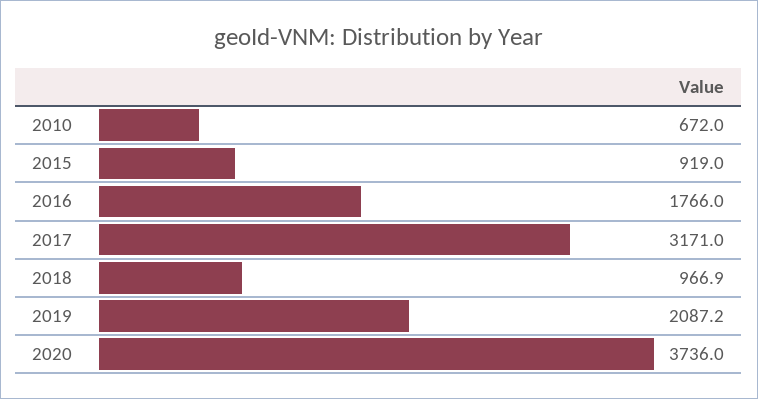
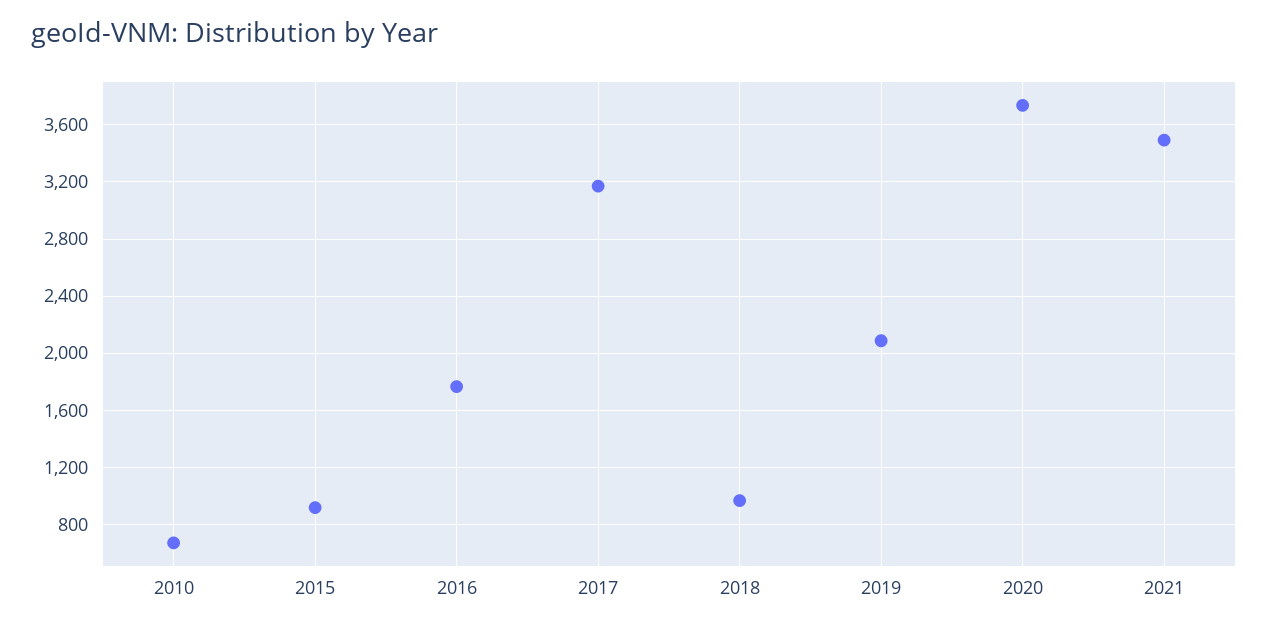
2021: none -> 3500

